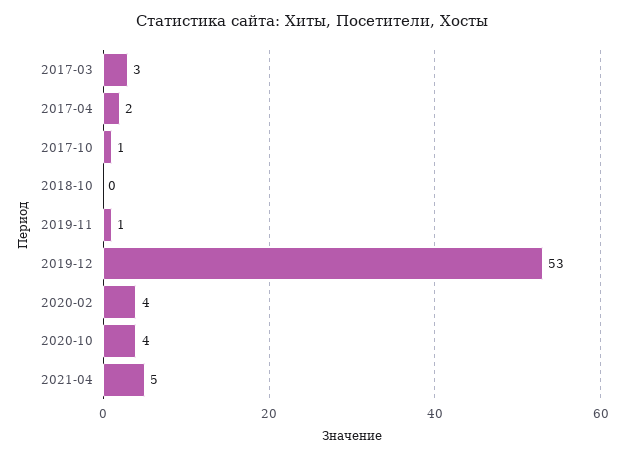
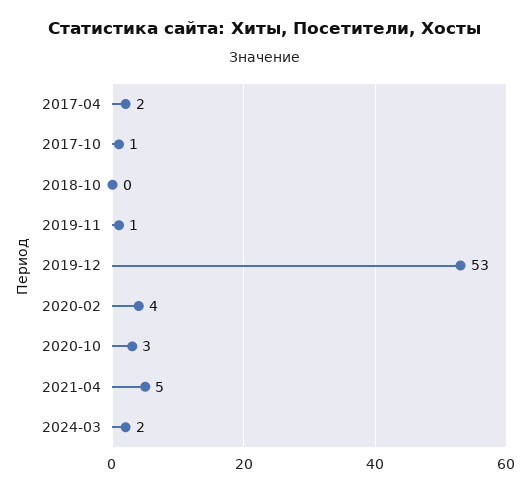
2017-03: 3 -> none
2020-10: 4 -> 3
2024-03: none -> 2

